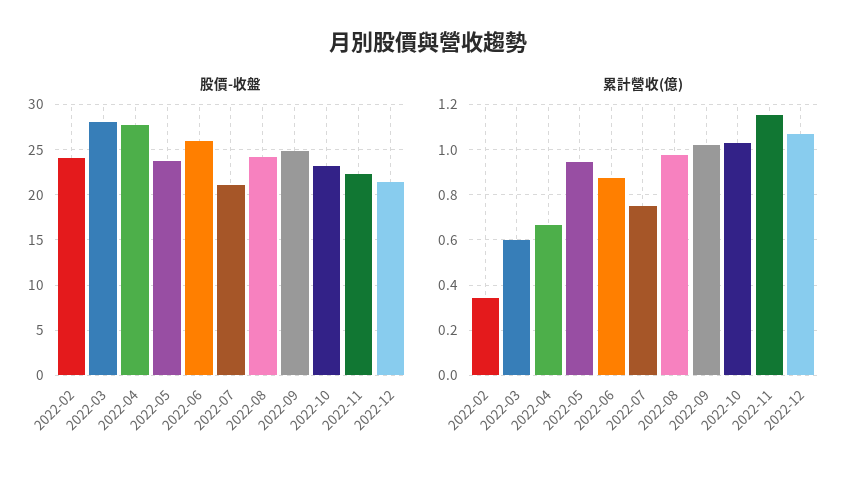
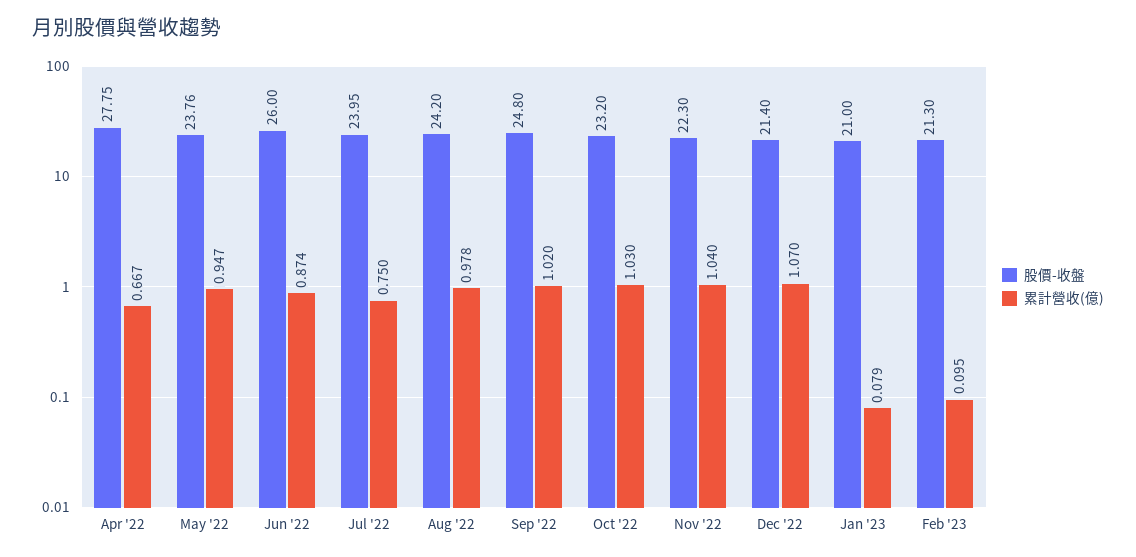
股價-收盤, 2022-02: 24 -> none
股價-收盤, 2022-03: 28 -> none
股價-收盤, 2022-07: 21 -> 23.95
累計營收(億), 2022-02: 0.35 -> none
累計營收(億), 2022-03: 0.6 -> none
累計營收(億), 2022-11: 1.15 -> 1.04
股價-收盤, Jan '23: none -> 21
累計營收(億), Jan '23: none -> 0.079
股價-收盤, Feb '23: none -> 21.3
累計營收(億), Feb '23: none -> 0.095

